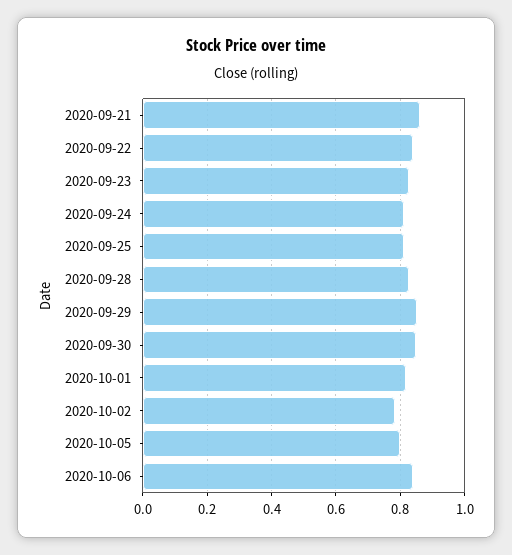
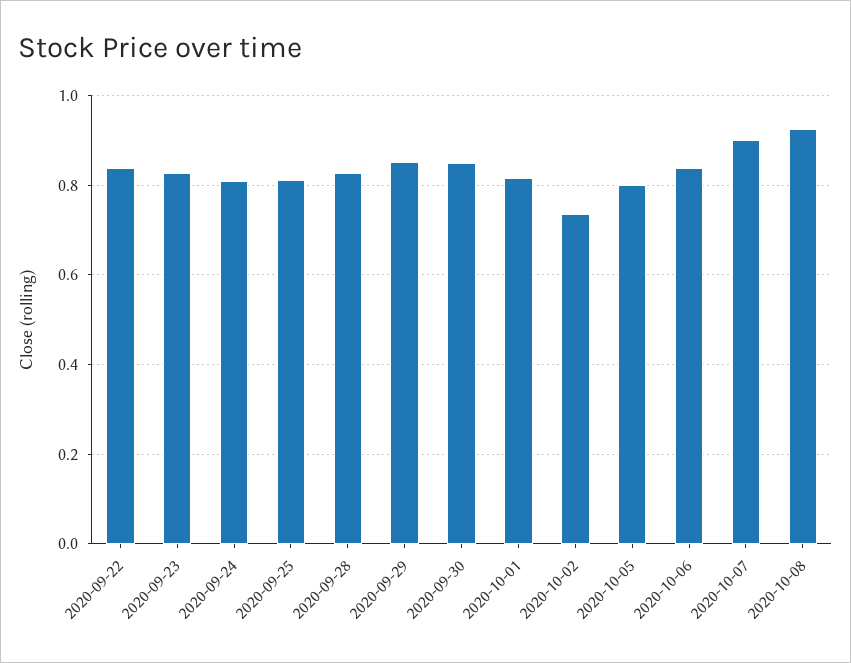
2020-09-21: 0.86 -> none
2020-10-02: 0.78 -> 0.74
2020-10-07: none -> 0.9
2020-10-08: none -> 0.92

